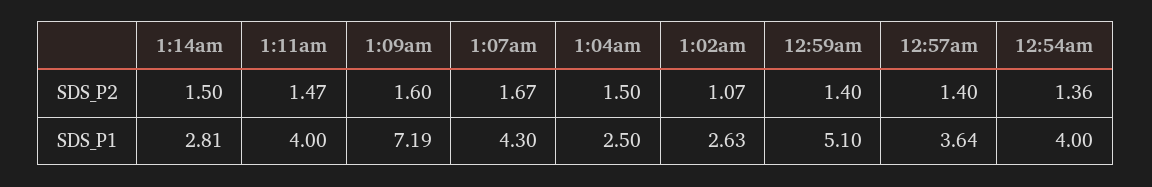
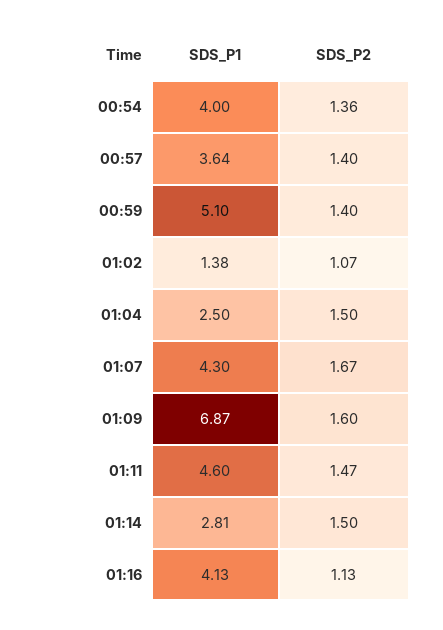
1:11am, SDS_P1: 4 -> 4.6
1:09am, SDS_P1: 7.19 -> 6.87
1:02am, SDS_P1: 2.63 -> 1.38
01:16, SDS_P1: none -> 4.13
01:16, SDS_P2: none -> 1.13

